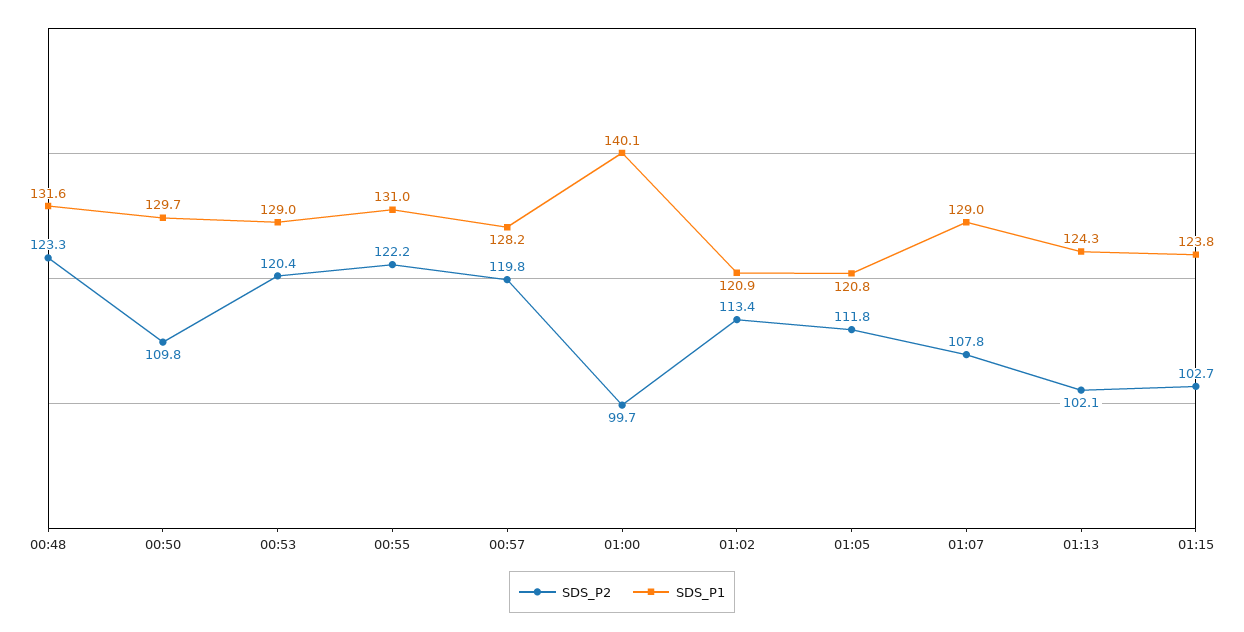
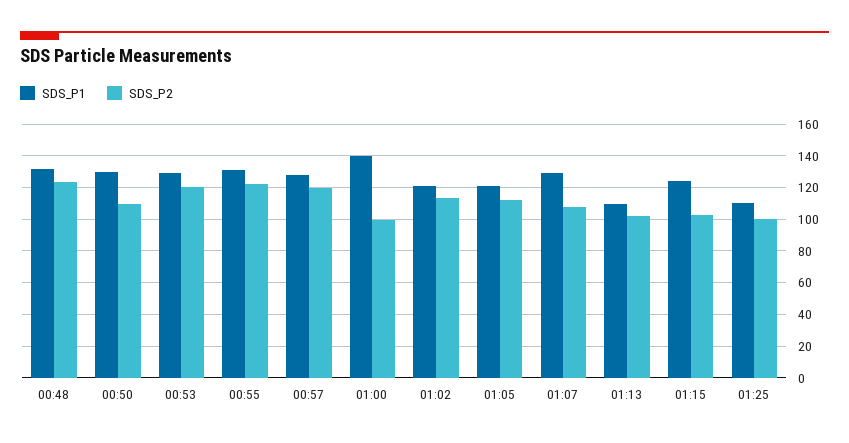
SDS_P1, 01:13: 124.3 -> 110
SDS_P1, 01:25: none -> 110
SDS_P2, 01:25: none -> 100

